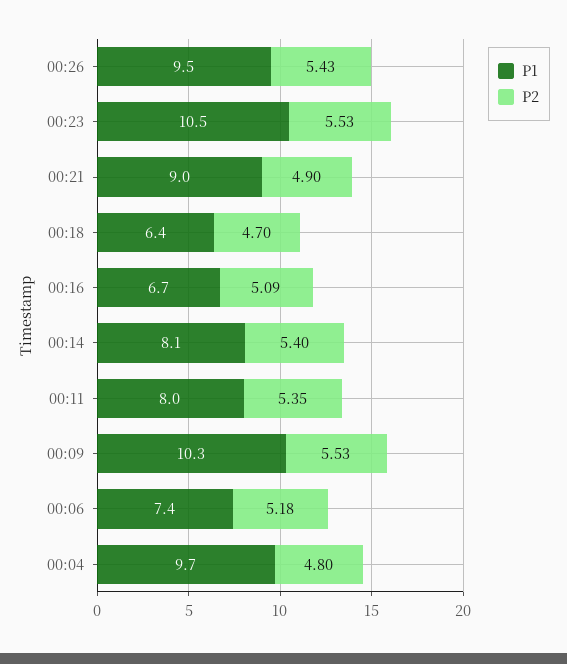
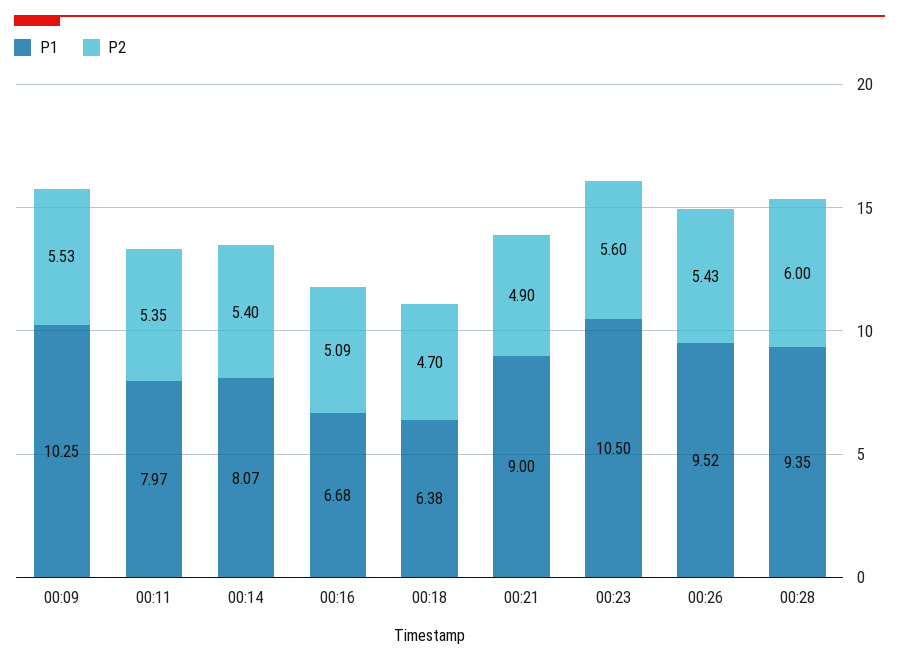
P2, 00:23: 5.53 -> 5.6
P1, 00:06: 7.4 -> none
P2, 00:06: 5.18 -> none
P1, 00:04: 9.7 -> none
P2, 00:04: 4.8 -> none
P1, 00:28: none -> 9.35
P2, 00:28: none -> 6

